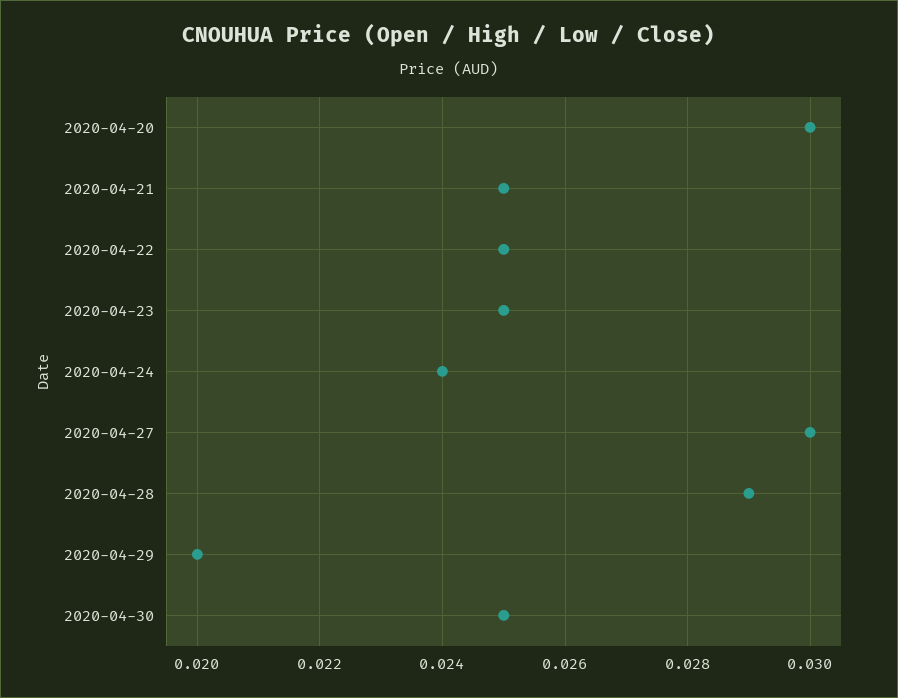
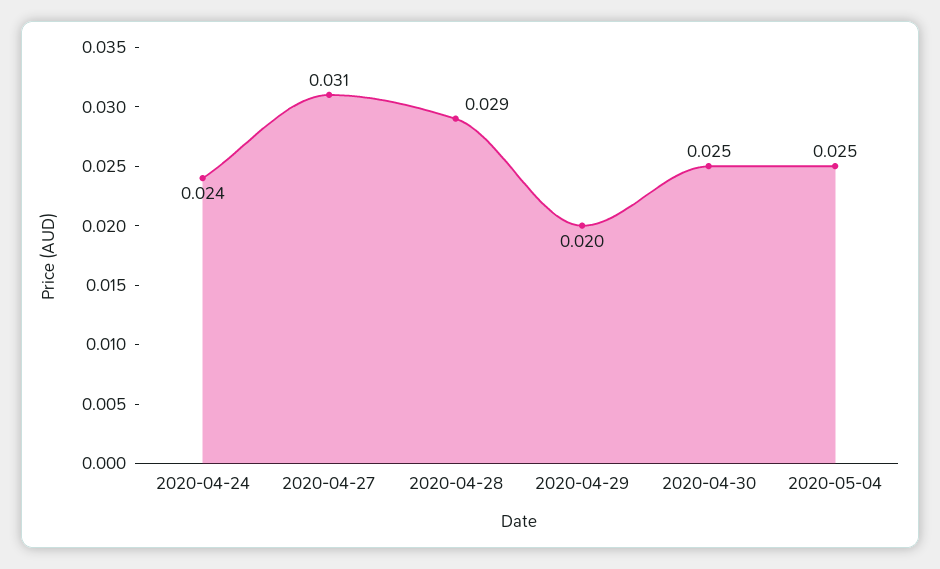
2020-04-20: 0.03 -> none
2020-04-21: 0.025 -> none
2020-04-22: 0.025 -> none
2020-04-23: 0.025 -> none
2020-04-27: 0.03 -> 0.031
2020-05-04: none -> 0.025

